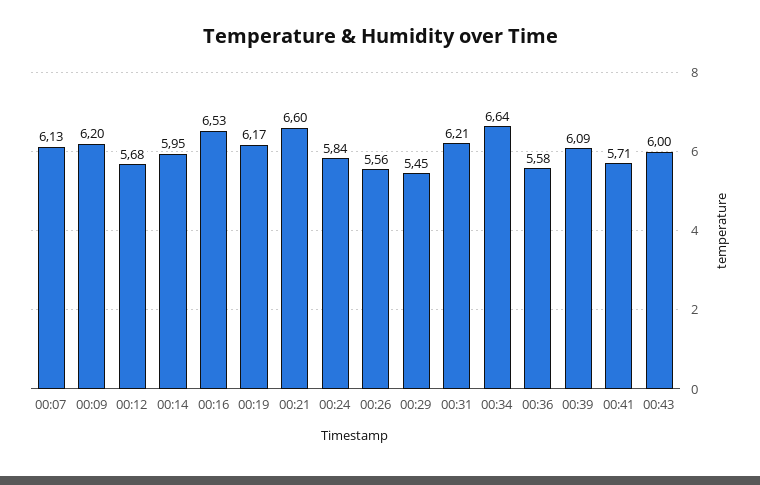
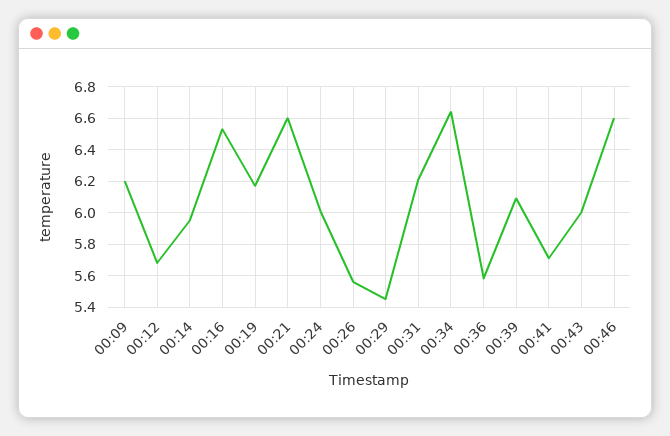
00:07: 6.13 -> none
00:24: 5.84 -> 6
00:46: none -> 6.6

